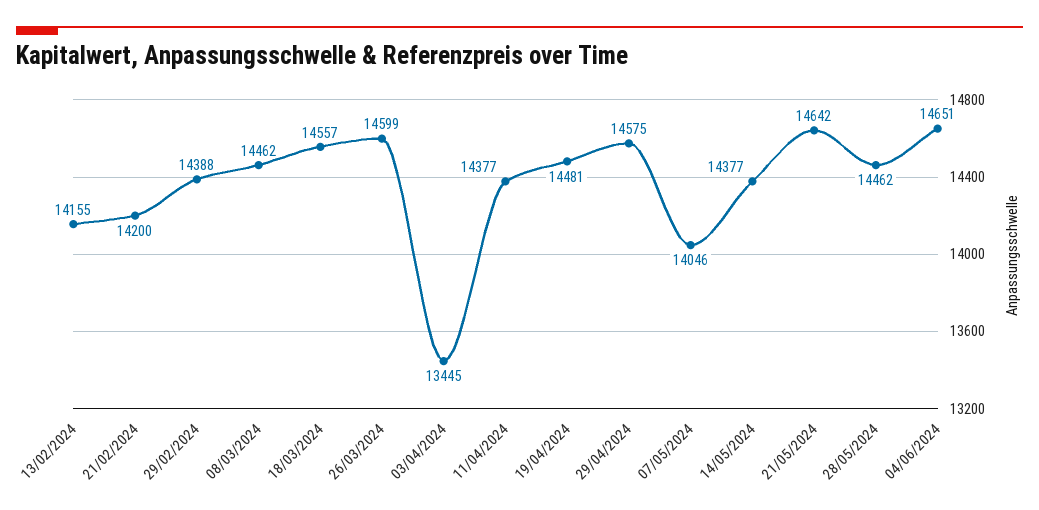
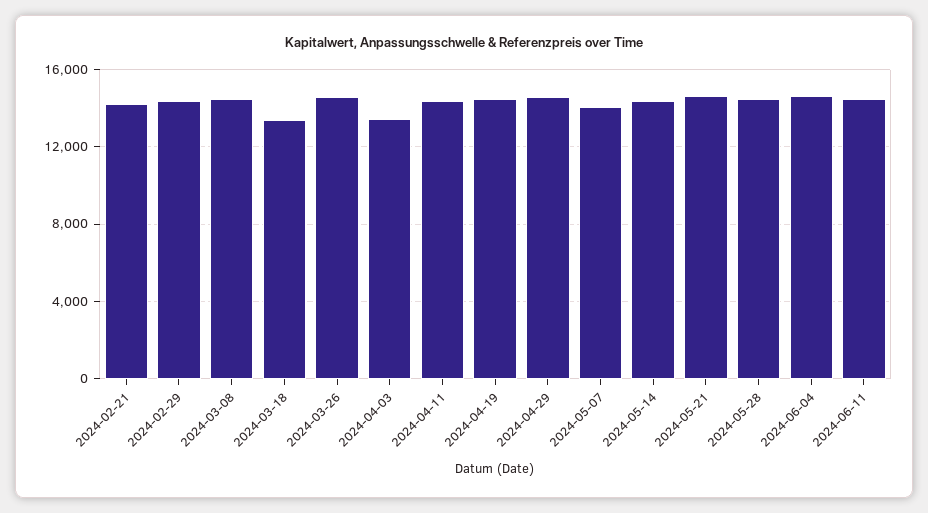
13/02/2024: 14155 -> none
18/03/2024: 14557 -> 13500
2024-06-11: none -> 14500

